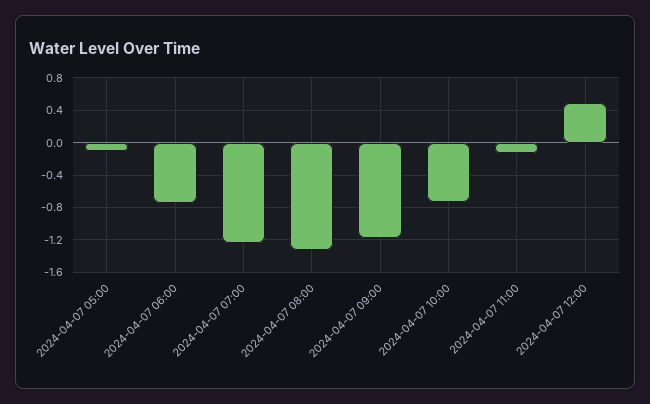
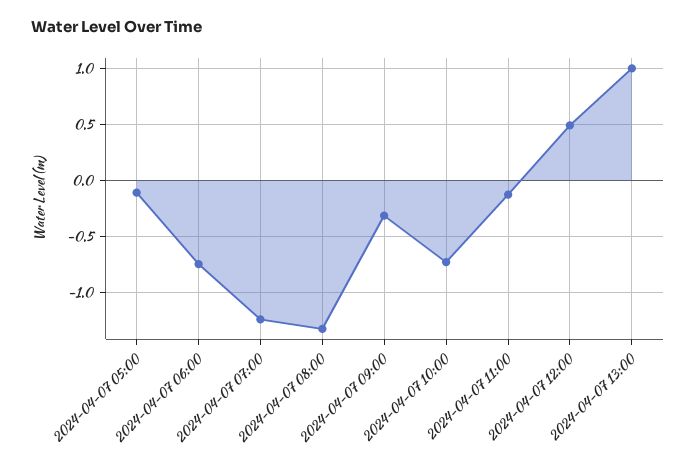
2024-04-07 09:00: -1.2 -> -0.3
2024-04-07 13:00: none -> 1

